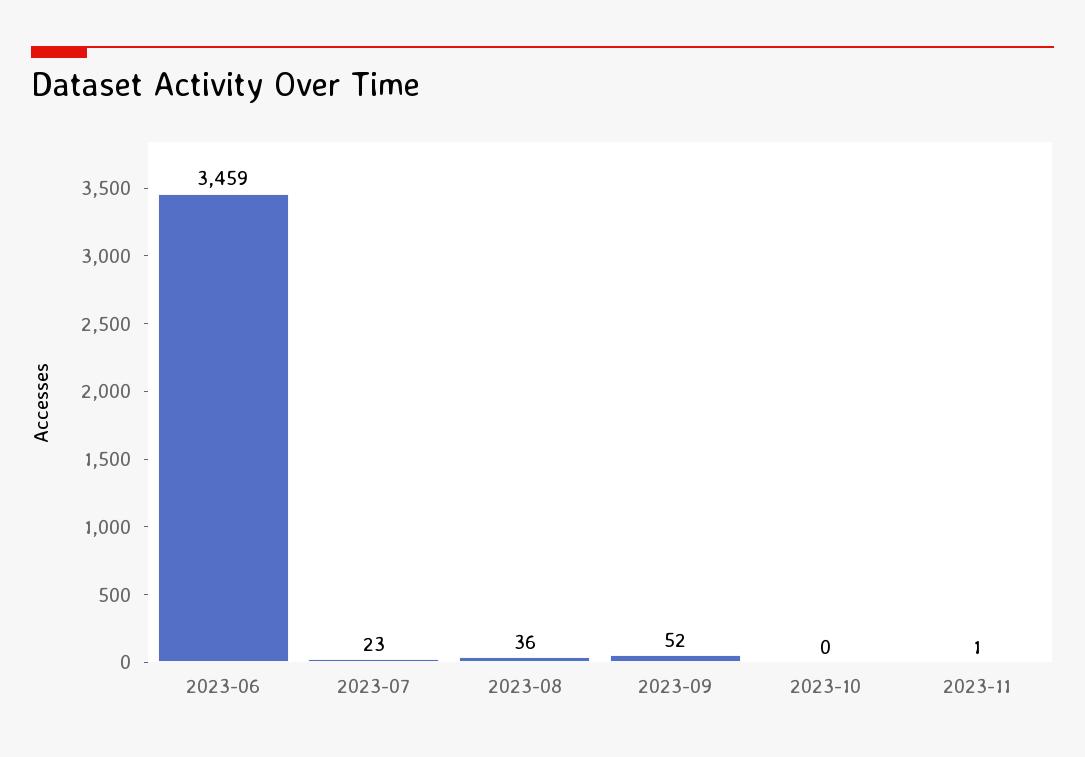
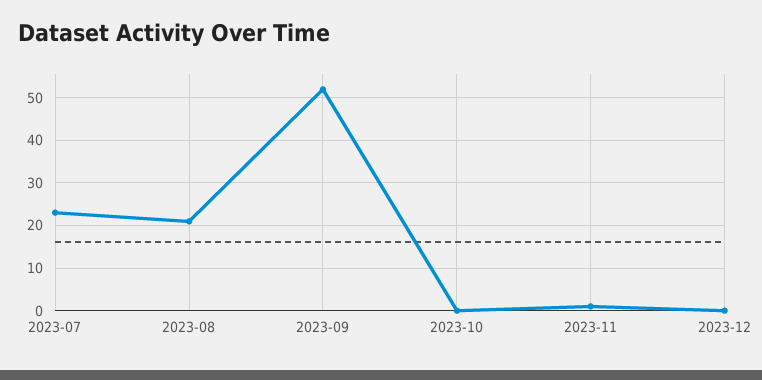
2023-06: 3459 -> none
2023-08: 36 -> 20
2023-12: none -> 0

